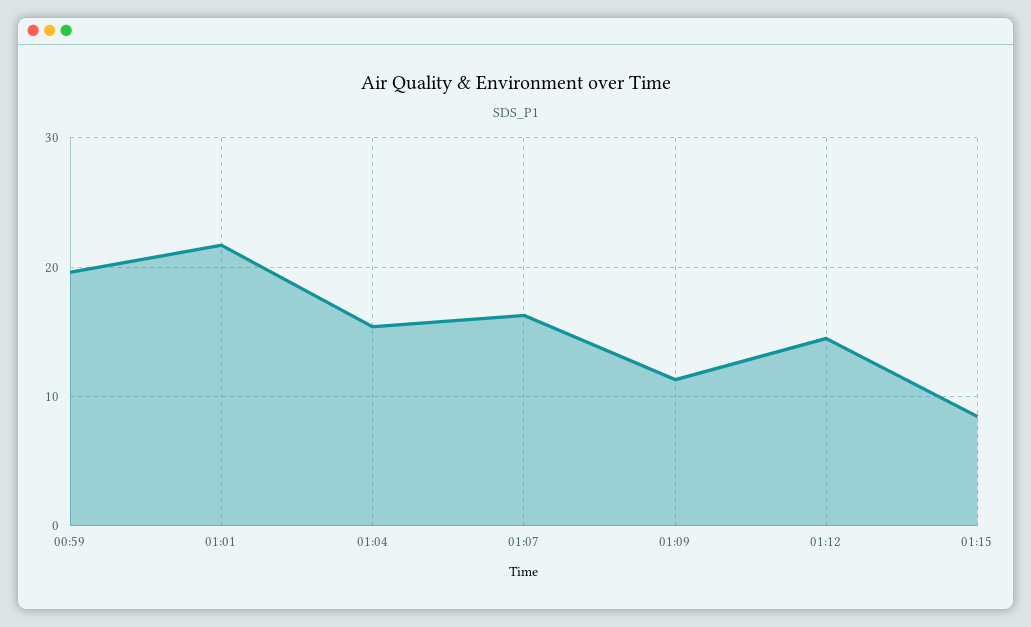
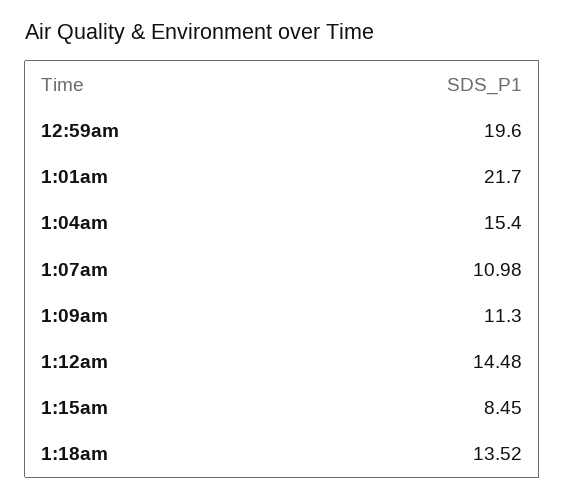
01:07: 16 -> 10.98
1:18am: none -> 13.52

